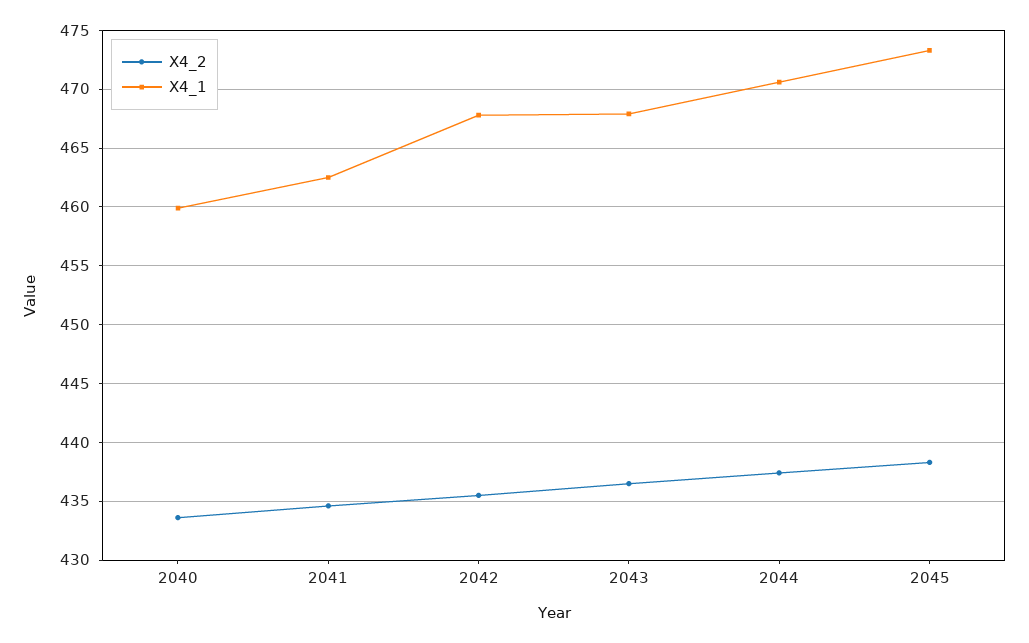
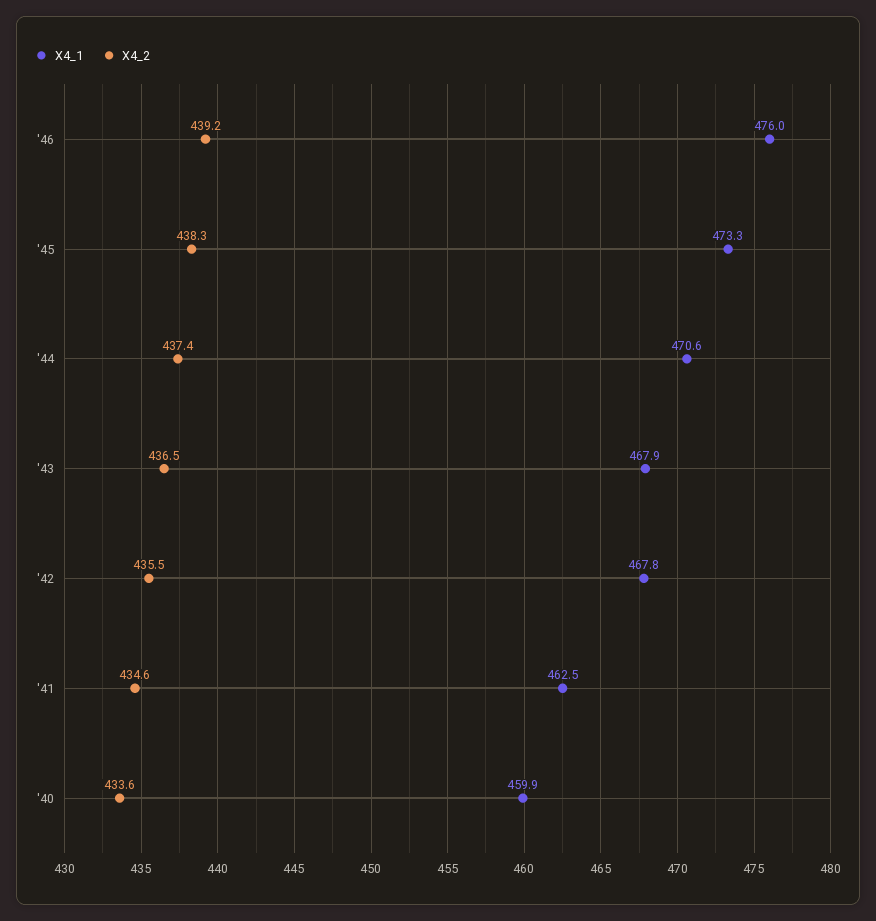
X4_1, '46: none -> 476
X4_2, '46: none -> 439.2

